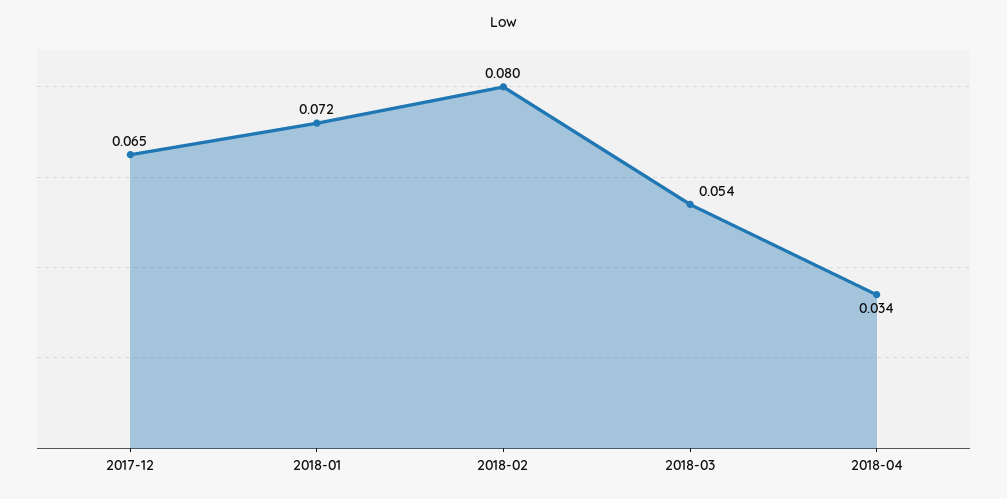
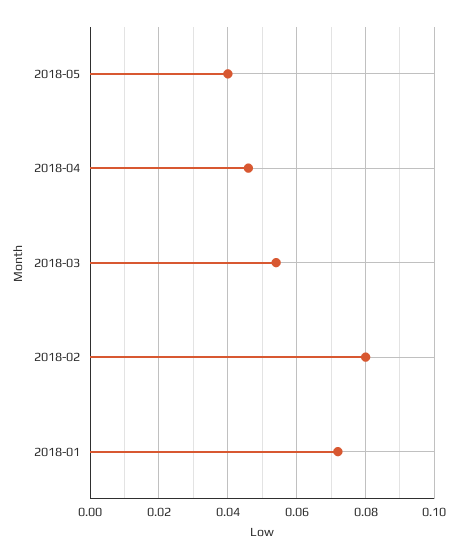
2017-12: 0.065 -> none
2018-04: 0.034 -> 0.045
2018-05: none -> 0.04

